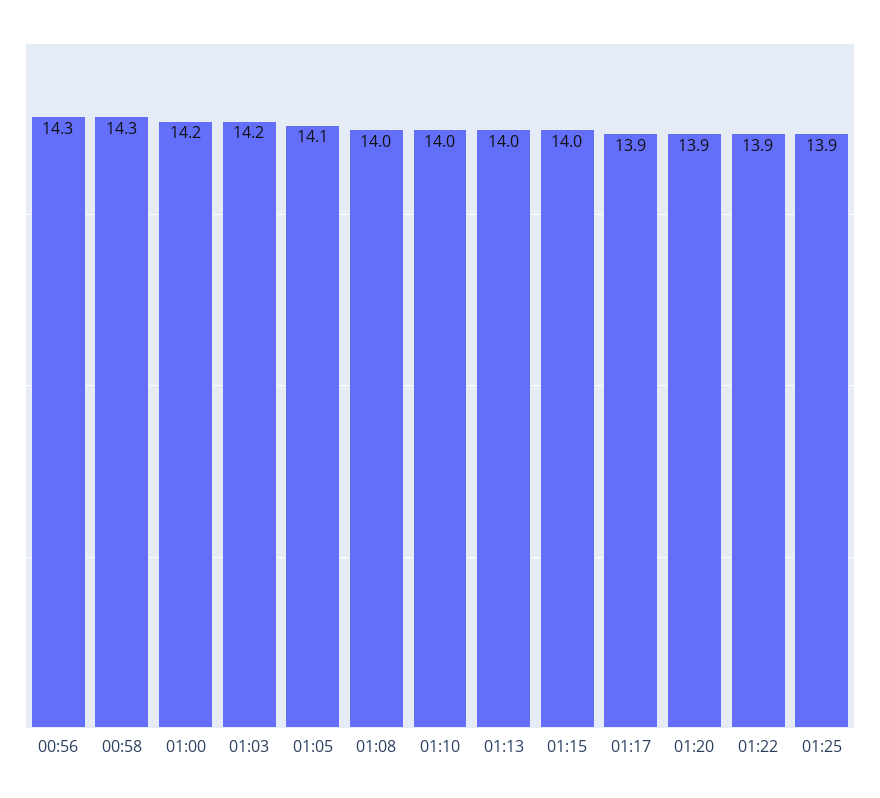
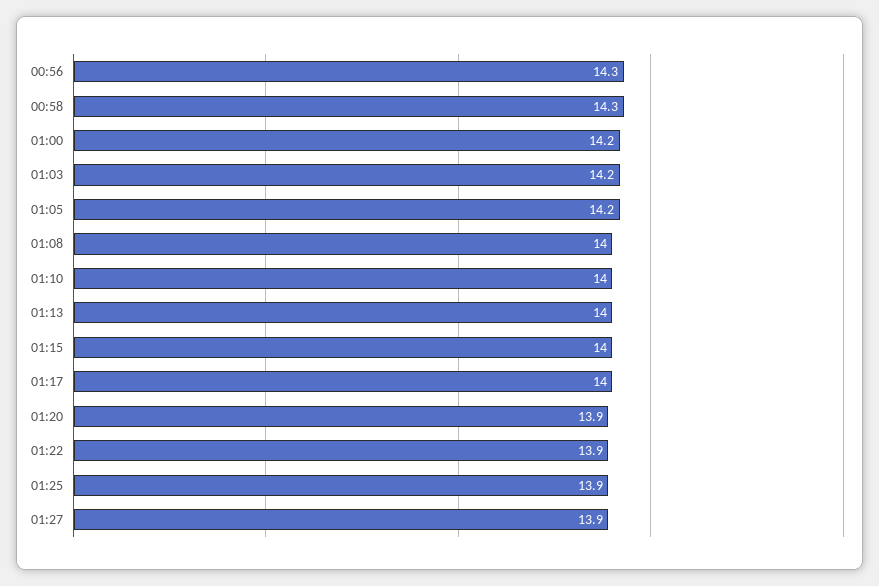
01:05: 14.1 -> 14.2
01:17: 13.9 -> 14
01:27: none -> 13.9

